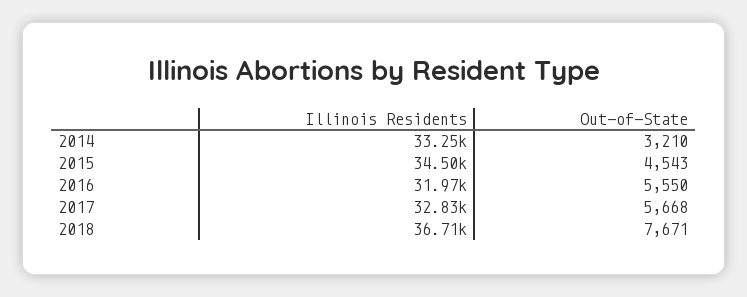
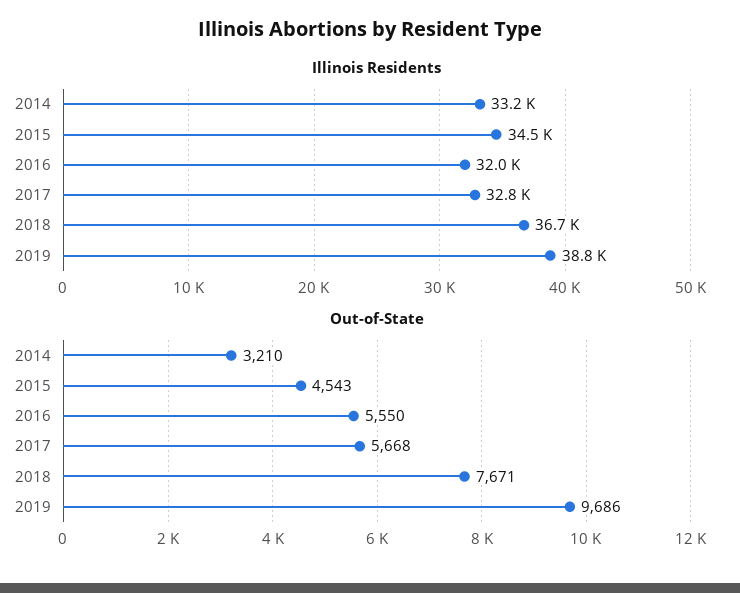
Illinois Residents, 2019: none -> 38800
Out-of-State, 2019: none -> 9686

